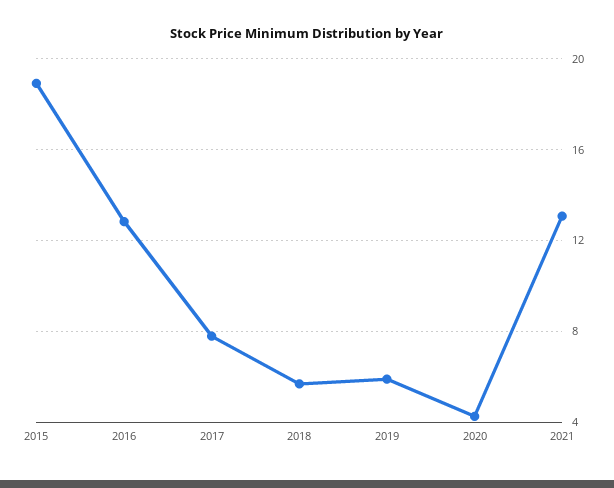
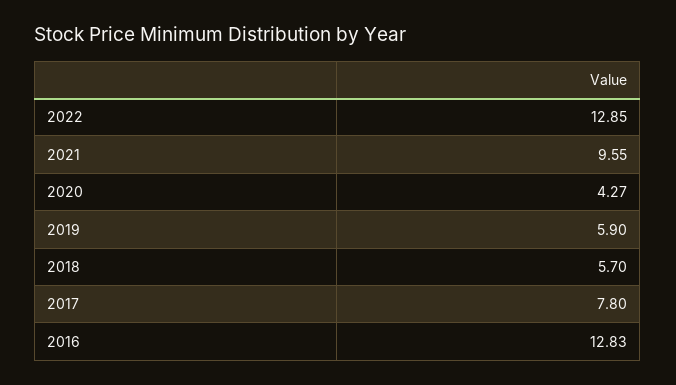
2015: 19 -> none
2021: 13 -> 9.55
2022: none -> 12.85

